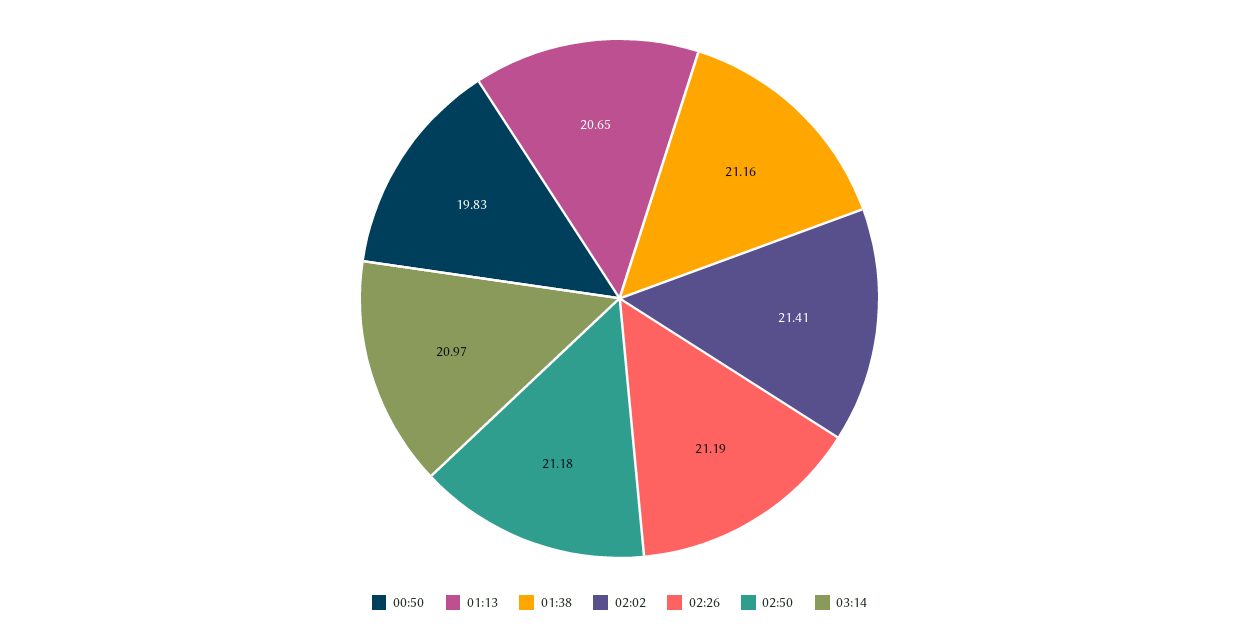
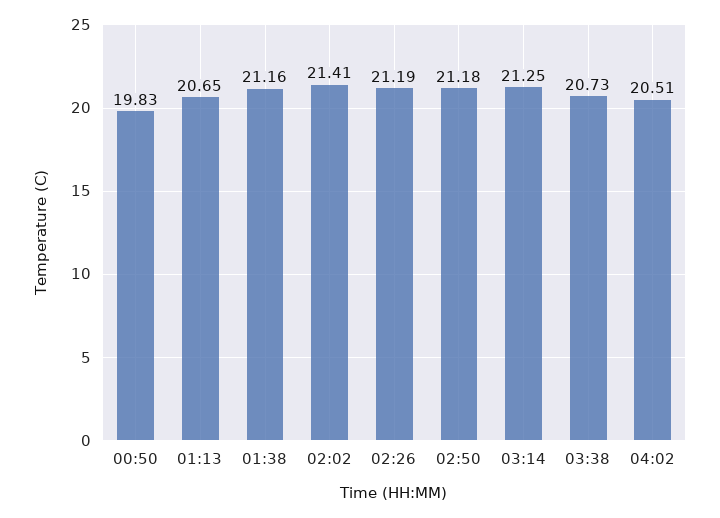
03:14: 20.97 -> 21.25
03:38: none -> 20.73
04:02: none -> 20.51

